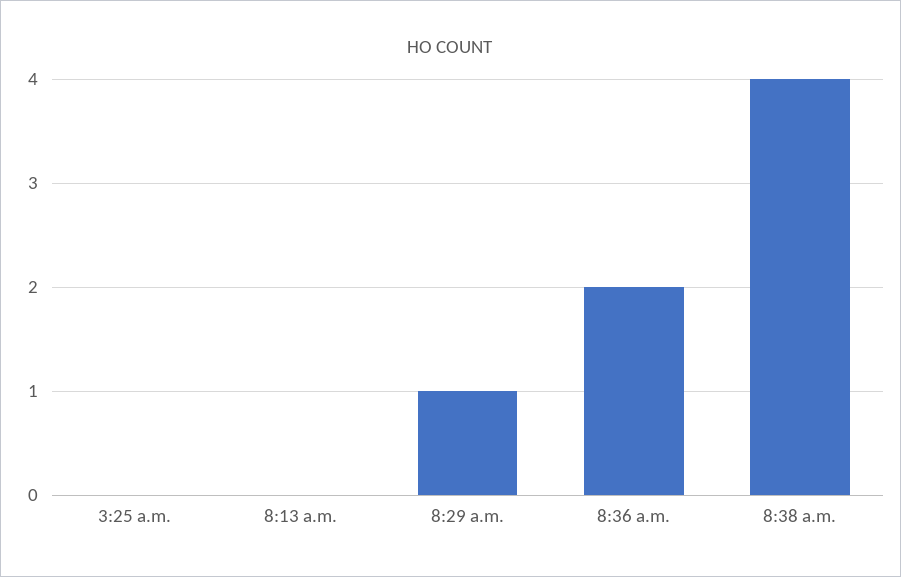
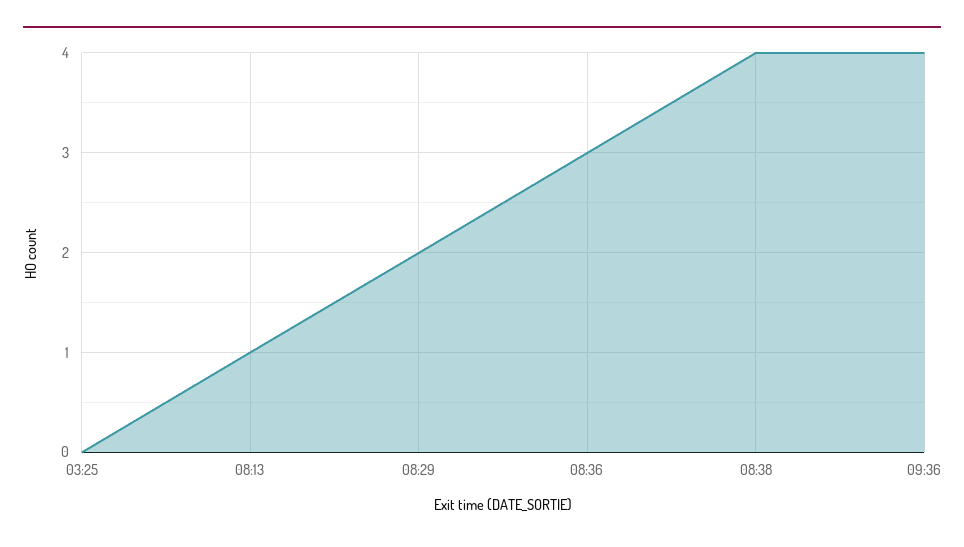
8:13 a.m.: 0 -> 1
8:29 a.m.: 1 -> 2
8:36 a.m.: 2 -> 3
09:36: none -> 4

